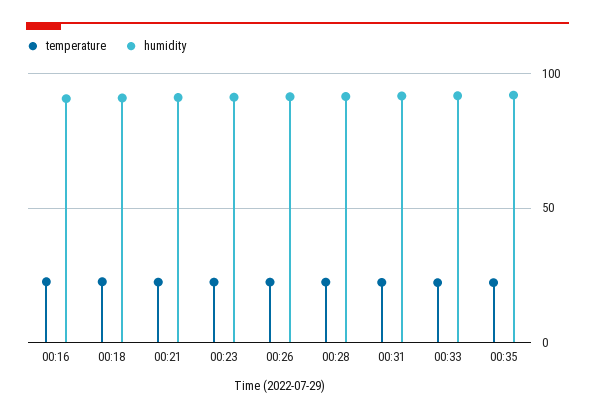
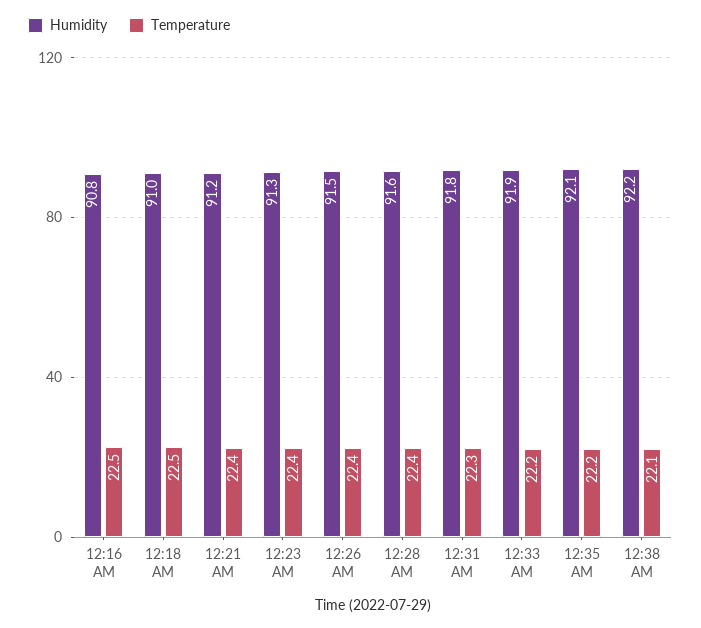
humidity, 12:38 AM: none -> 92.2
temperature, 12:38 AM: none -> 22.1

